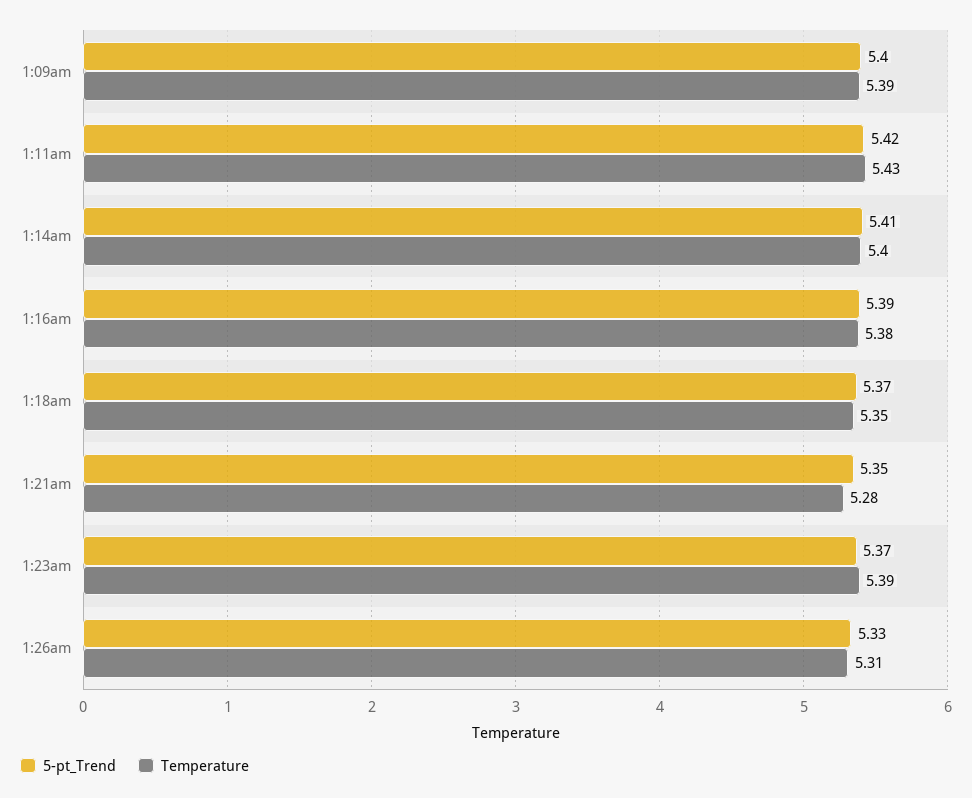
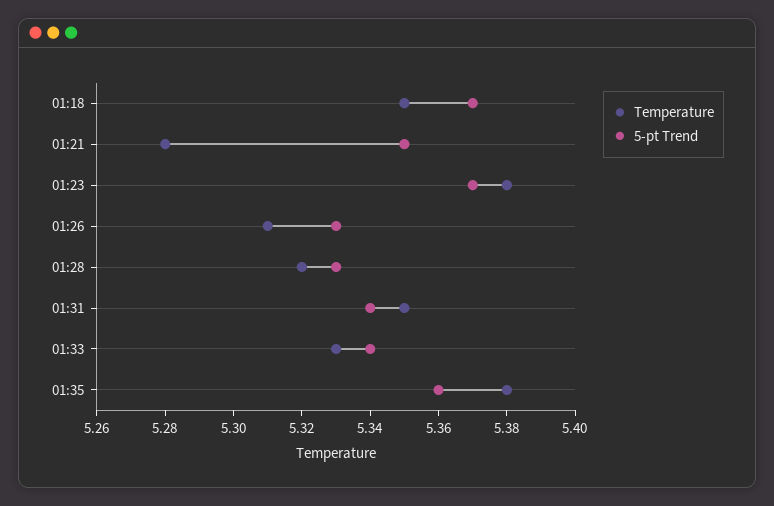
5-pt_Trend, 1:09am: 5.4 -> none
Temperature, 1:09am: 5.39 -> none
5-pt_Trend, 1:11am: 5.42 -> none
Temperature, 1:11am: 5.43 -> none
5-pt_Trend, 1:14am: 5.41 -> none
Temperature, 1:14am: 5.4 -> none
5-pt_Trend, 1:16am: 5.39 -> none
Temperature, 1:16am: 5.38 -> none
Temperature, 1:23am: 5.39 -> 5.38
Temperature, 01:28: none -> 5.32
5-pt_Trend, 01:28: none -> 5.33
Temperature, 01:31: none -> 5.35
5-pt_Trend, 01:31: none -> 5.34
Temperature, 01:33: none -> 5.33
5-pt_Trend, 01:33: none -> 5.34
Temperature, 01:35: none -> 5.38
5-pt_Trend, 01:35: none -> 5.36

